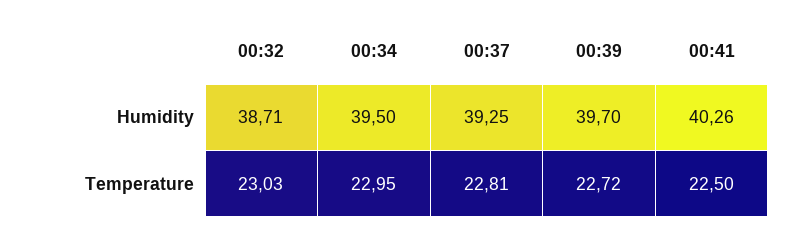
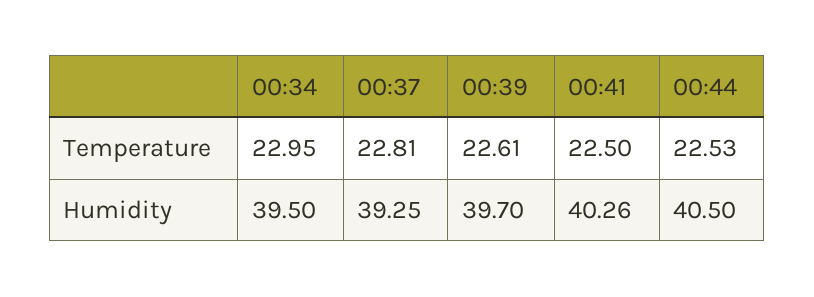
00:32, Humidity: 38.71 -> none
00:32, Temperature: 23.03 -> none
00:39, Temperature: 22.72 -> 22.61
00:44, Temperature: none -> 22.53
00:44, Humidity: none -> 40.5

